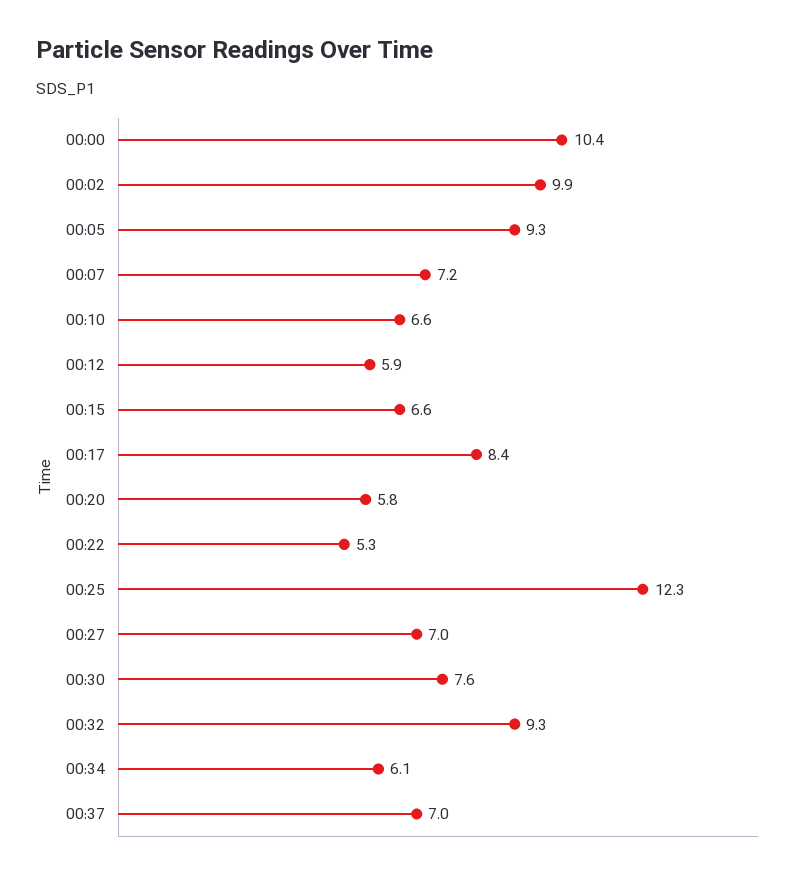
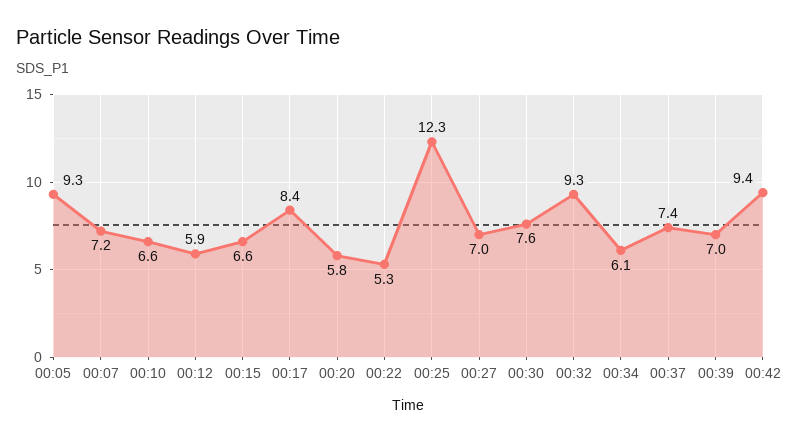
00:00: 10.4 -> none
00:02: 9.9 -> none
00:37: 7 -> 7.4
00:39: none -> 7
00:42: none -> 9.4

